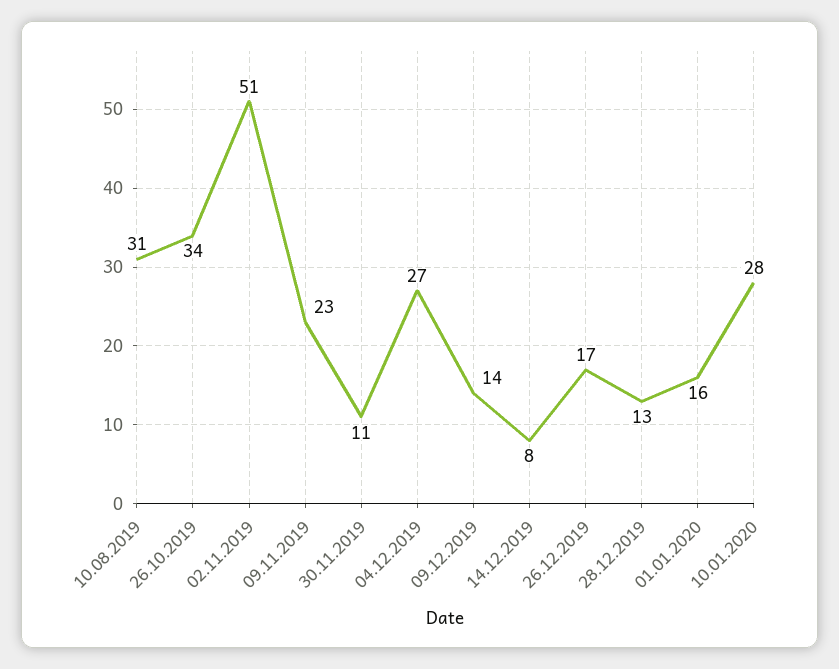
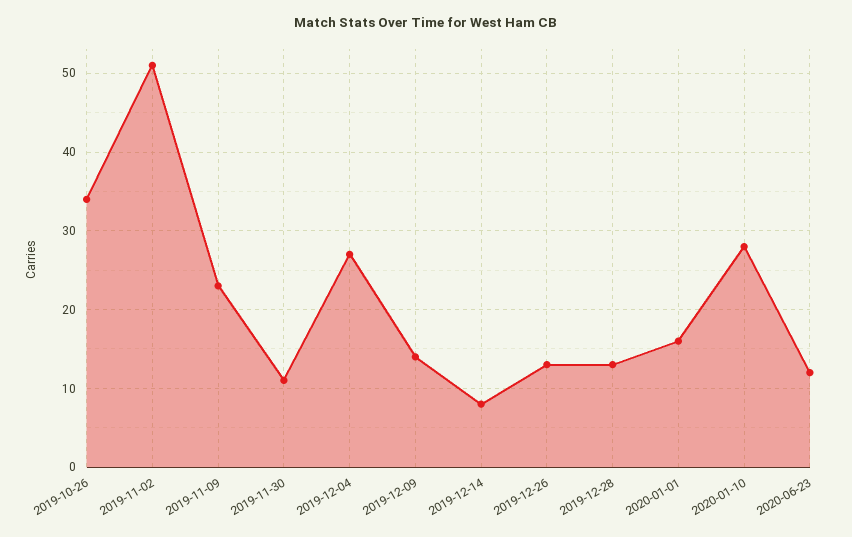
10.08.2019: 31 -> none
26.12.2019: 17 -> 13
2020-06-23: none -> 12

